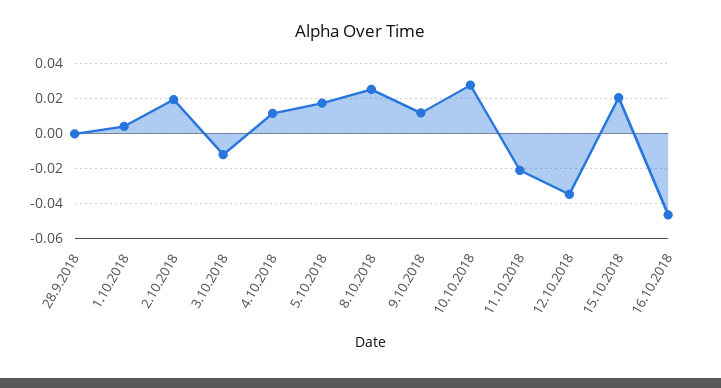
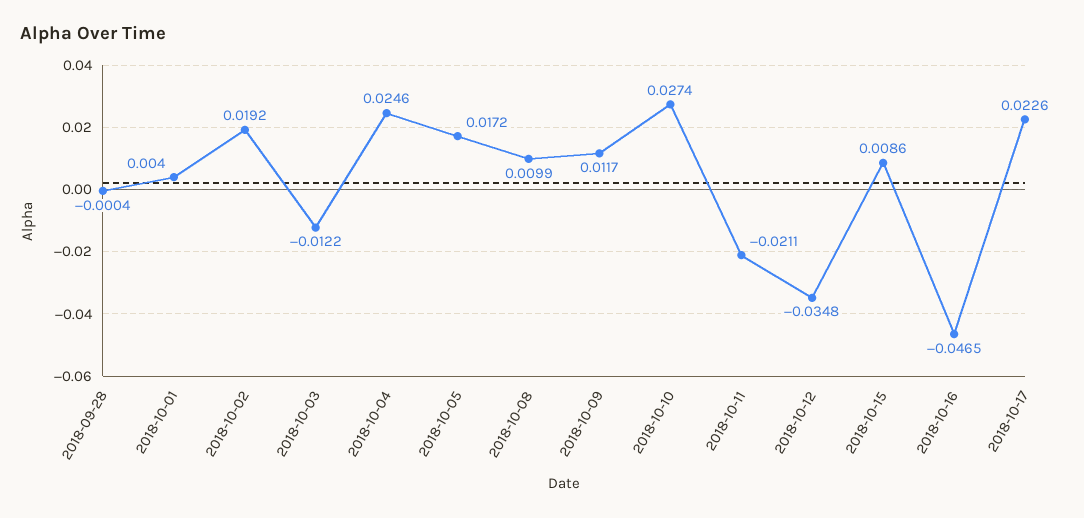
4.10.2018: 0.01 -> 0.0246
8.10.2018: 0.025 -> 0.0099
15.10.2018: 0.02 -> 0.0086
2018-10-17: none -> 0.0226

